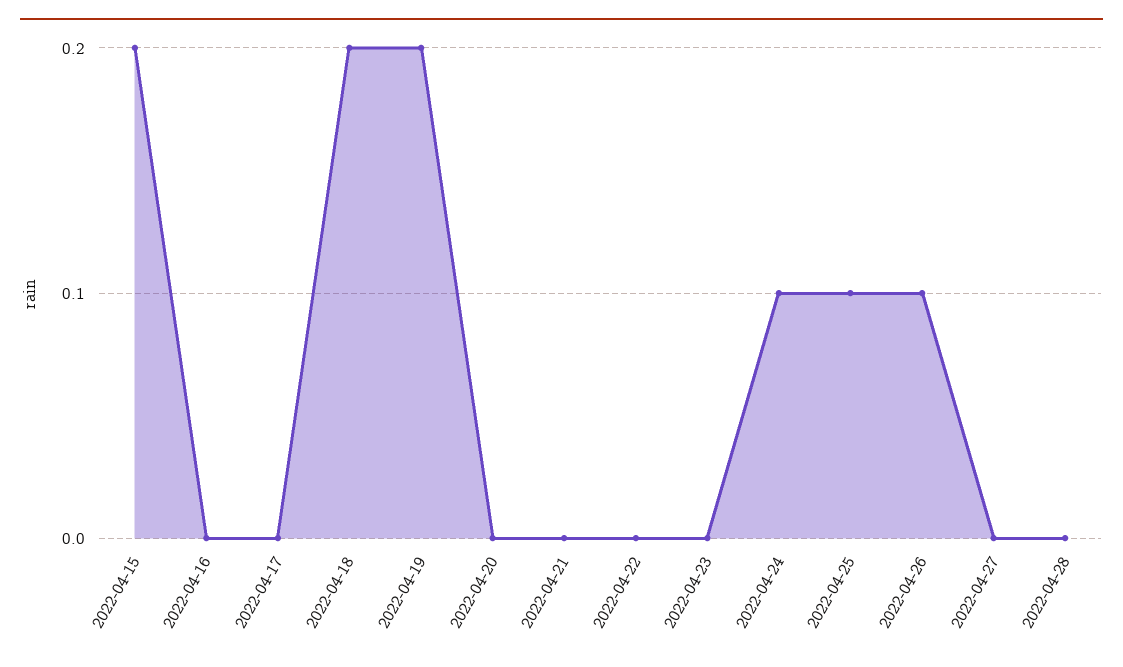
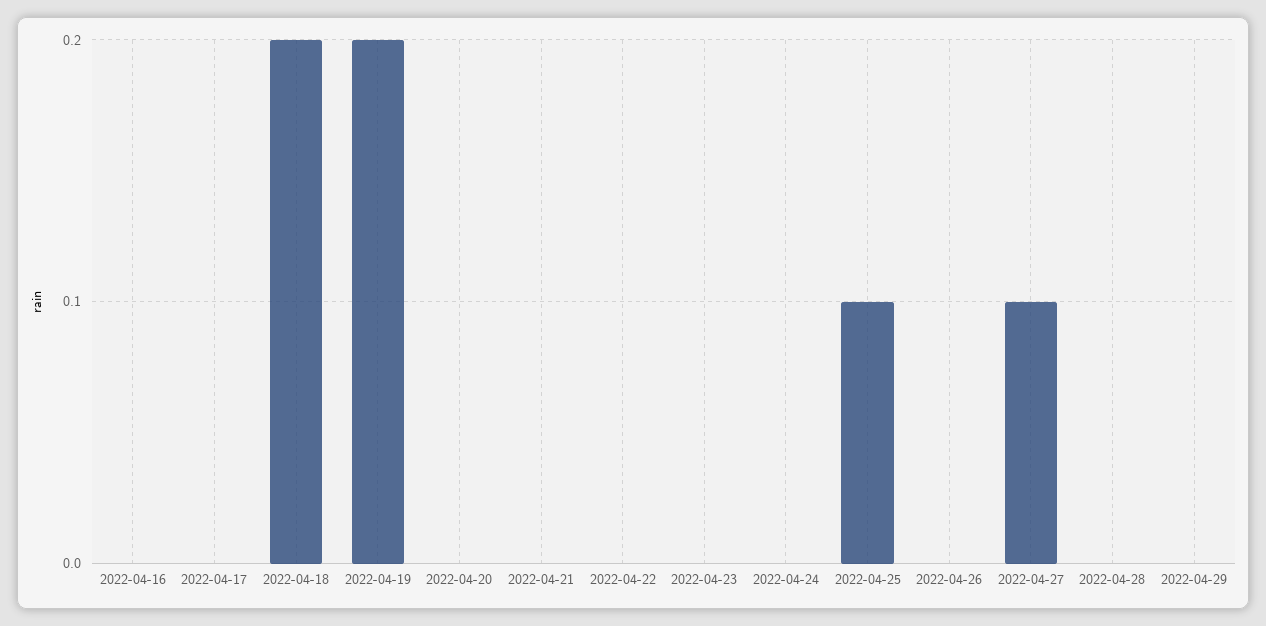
2022-04-15: 0.2 -> none
2022-04-24: 0.1 -> 0
2022-04-26: 0.1 -> 0
2022-04-27: 0 -> 0.1
2022-04-29: none -> 0

